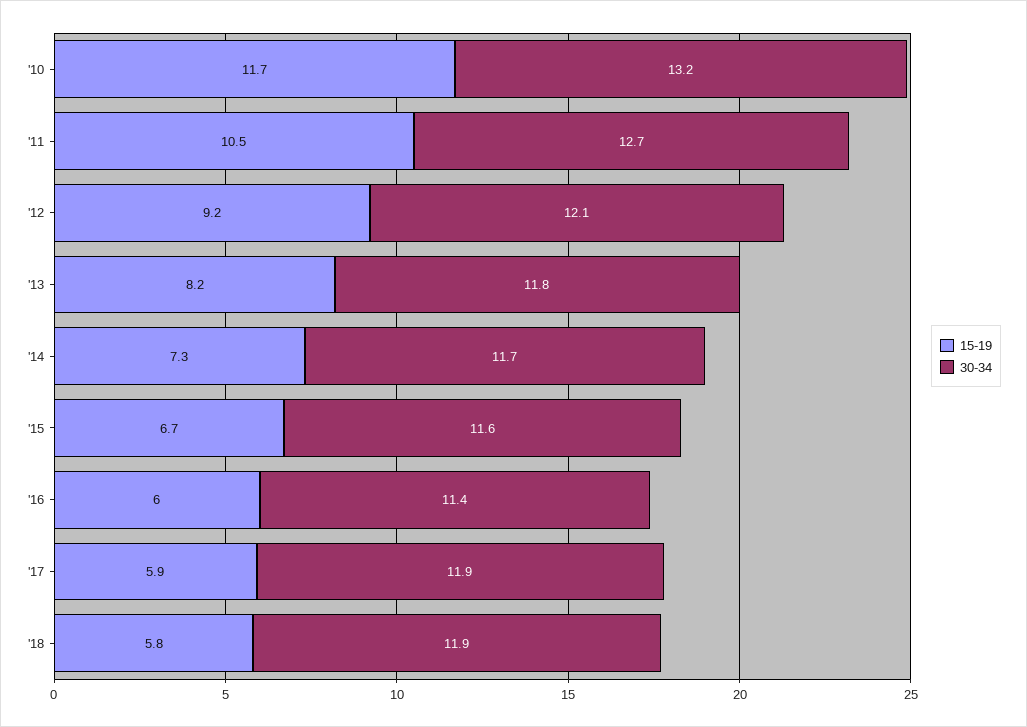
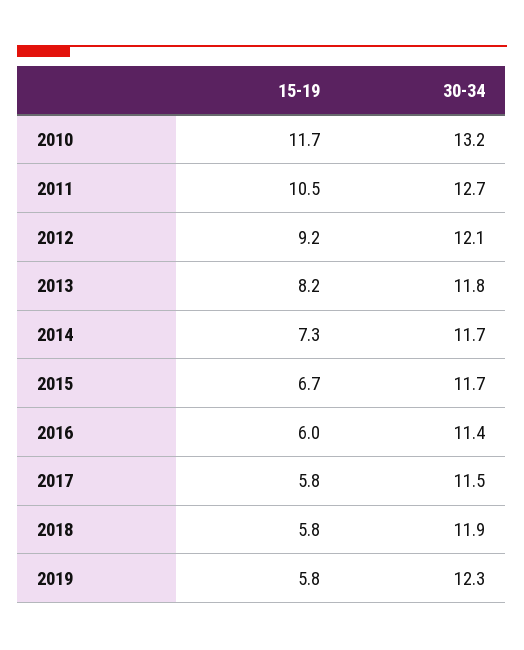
30-34, '15: 11.6 -> 11.7
15-19, '17: 5.9 -> 5.8
30-34, '17: 11.9 -> 11.5
15-19, 2019: none -> 5.8
30-34, 2019: none -> 12.3

